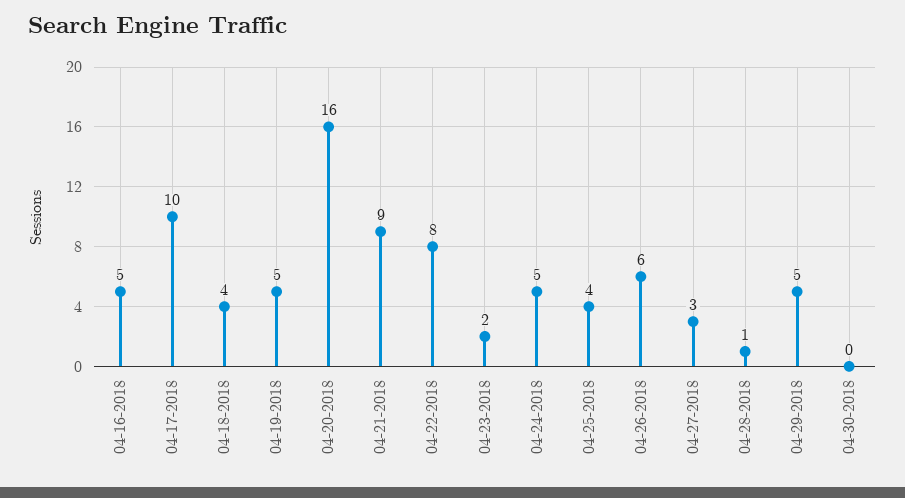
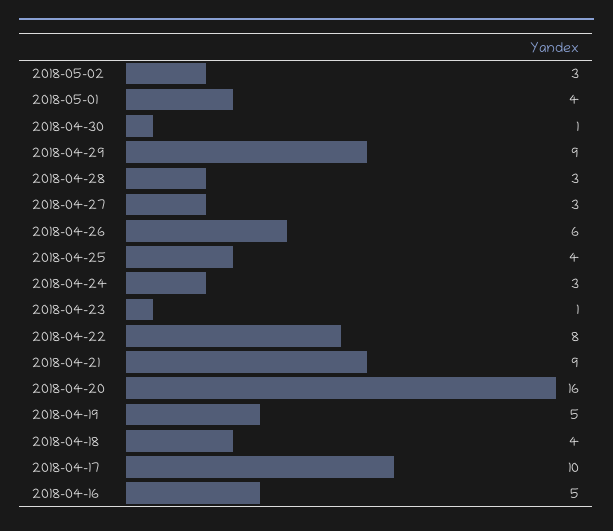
04-23-2018: 2 -> 1
04-24-2018: 5 -> 3
04-28-2018: 1 -> 3
04-29-2018: 5 -> 9
04-30-2018: 0 -> 1
2018-05-02: none -> 3
2018-05-01: none -> 4

